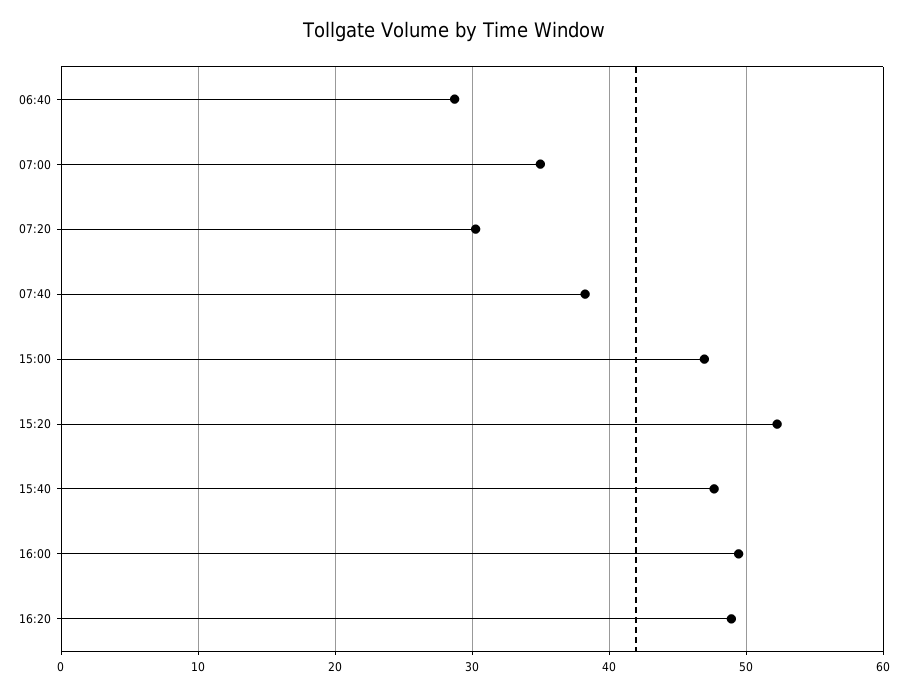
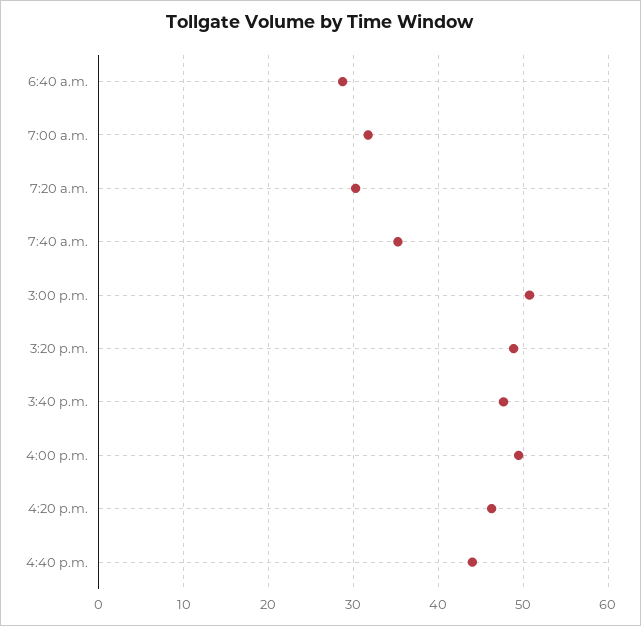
07:00: 35 -> 32
07:40: 38 -> 35
15:00: 47 -> 51
15:20: 52 -> 49
16:20: 49 -> 46
4:40 p.m.: none -> 44

